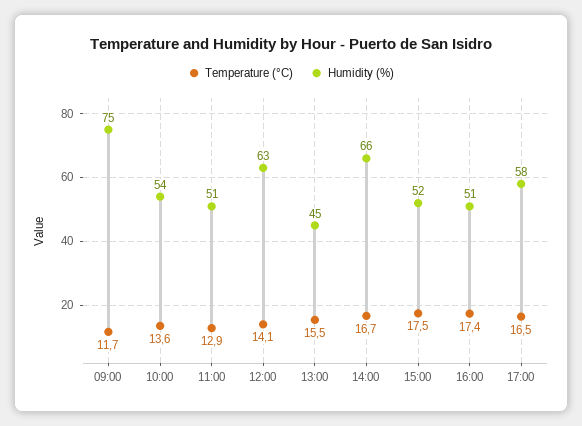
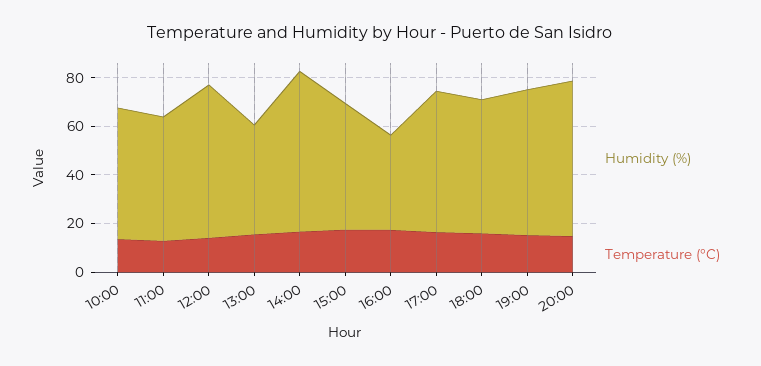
Temperature (°C), 09:00: 11.7 -> none
Humidity (%), 09:00: 75 -> none
Humidity (%), 16:00: 51 -> 40
Humidity (%), 18:00: none -> 55
Temperature (°C), 18:00: none -> 15
Humidity (%), 19:00: none -> 60
Temperature (°C), 19:00: none -> 15
Humidity (%), 20:00: none -> 65
Temperature (°C), 20:00: none -> 15

